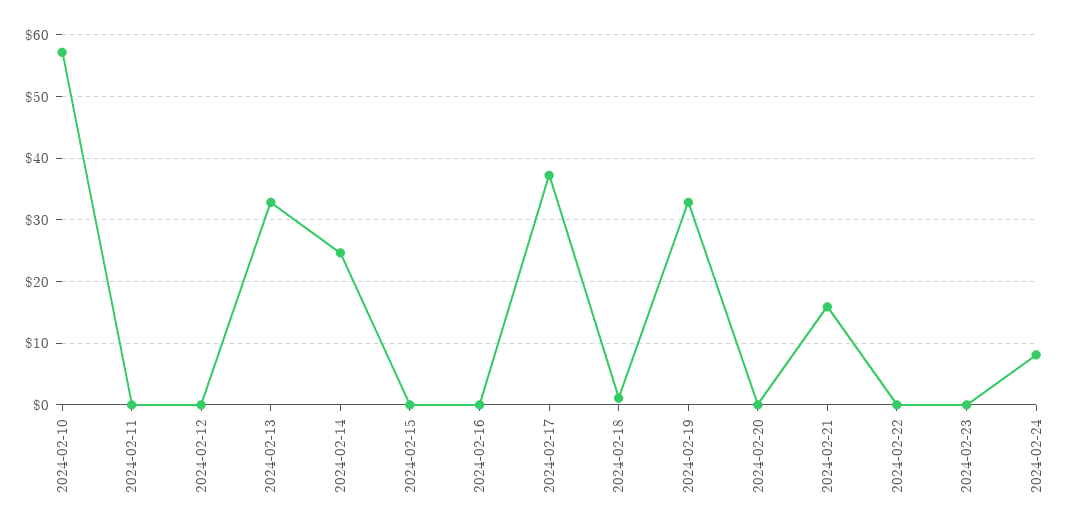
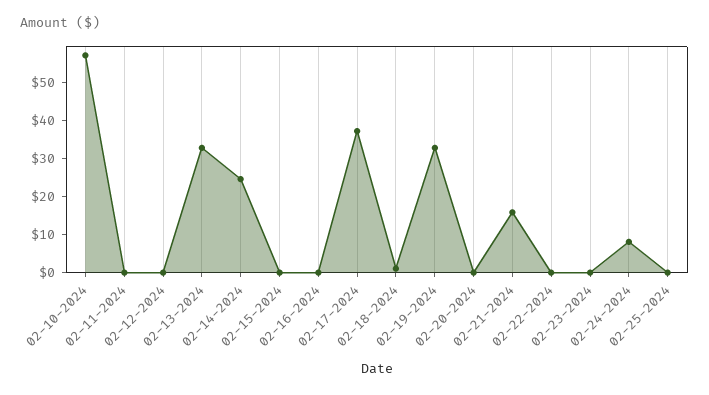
02-25-2024: none -> 0

